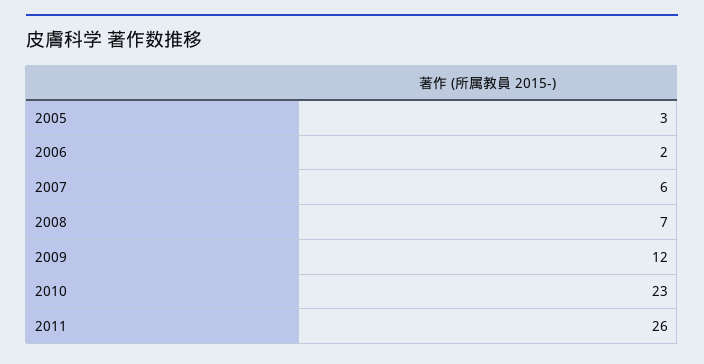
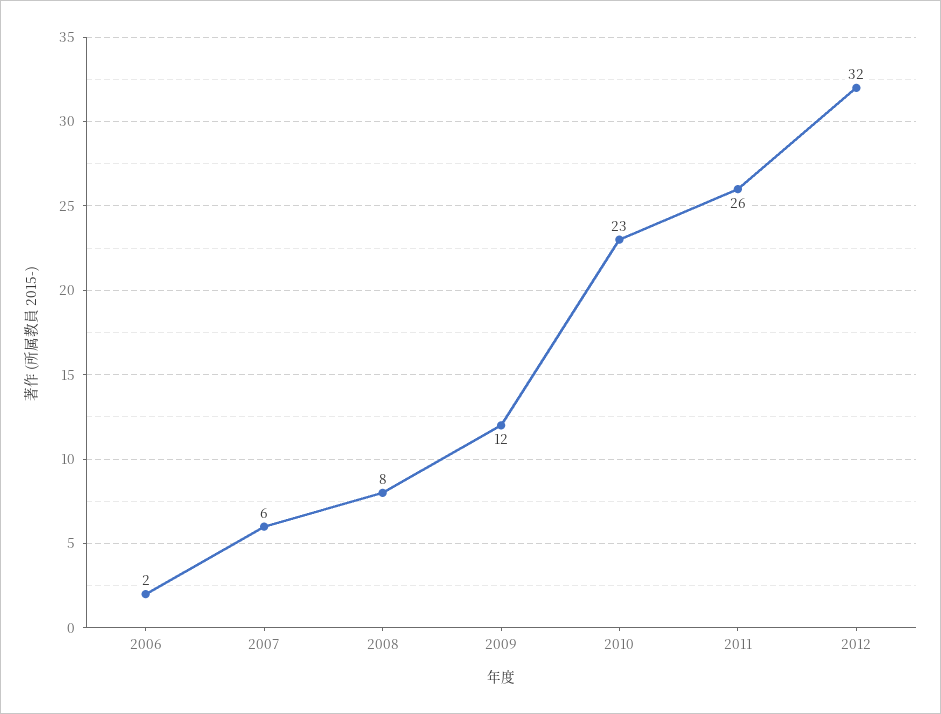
2005: 3 -> none
2008: 7 -> 8
2012: none -> 32

